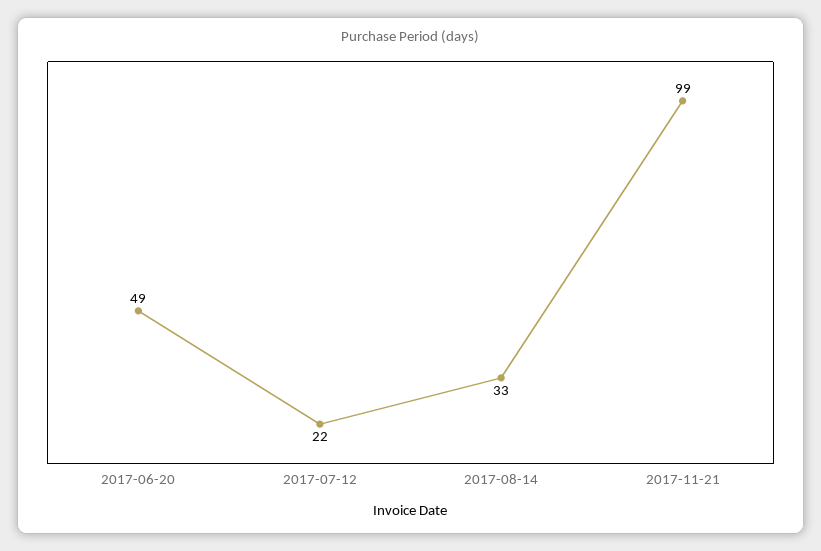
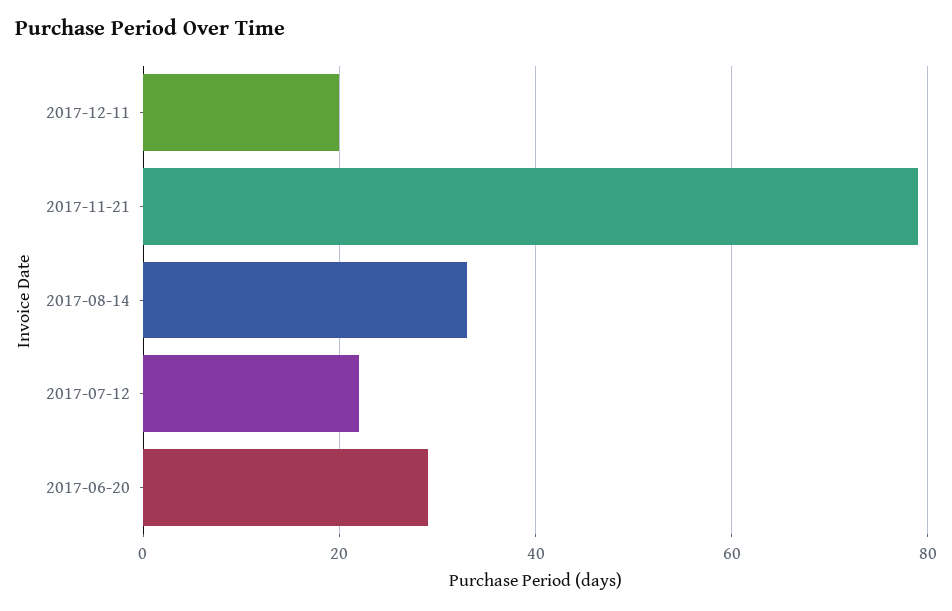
2017-06-20: 49 -> 30
2017-11-21: 99 -> 80
2017-12-11: none -> 20

